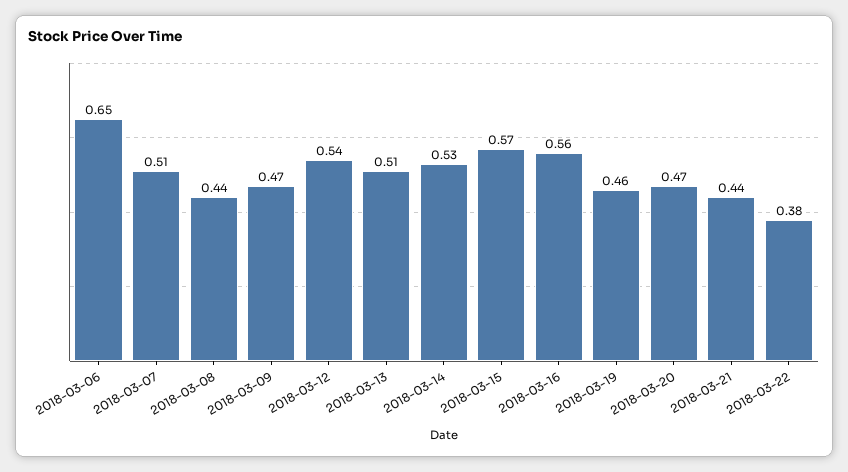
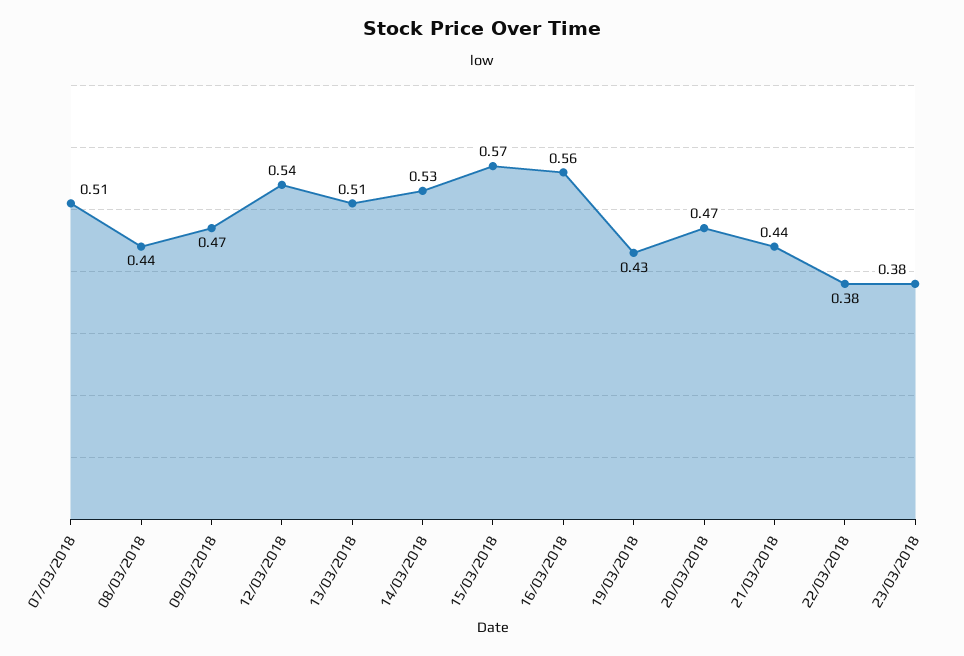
2018-03-06: 0.65 -> none
2018-03-19: 0.46 -> 0.43
23/03/2018: none -> 0.38

